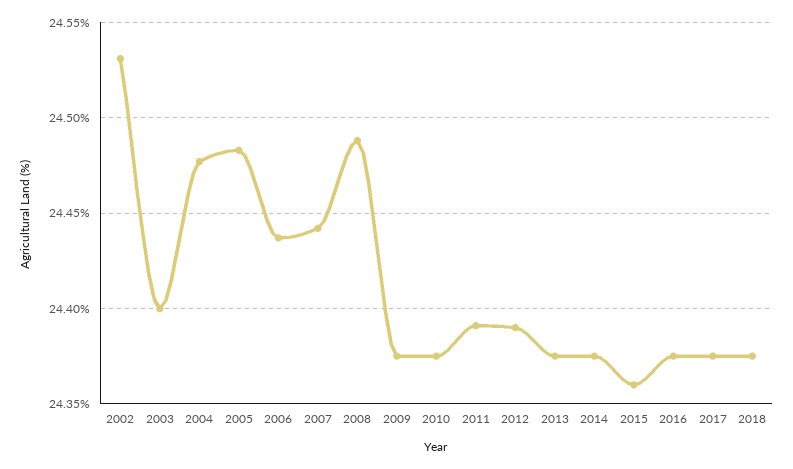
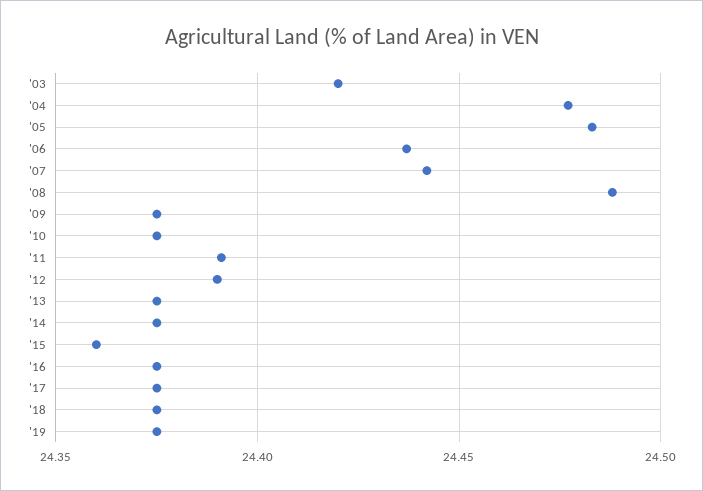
2002: 24.53 -> none
2003: 24.4 -> 24.42
'19: none -> 24.375

